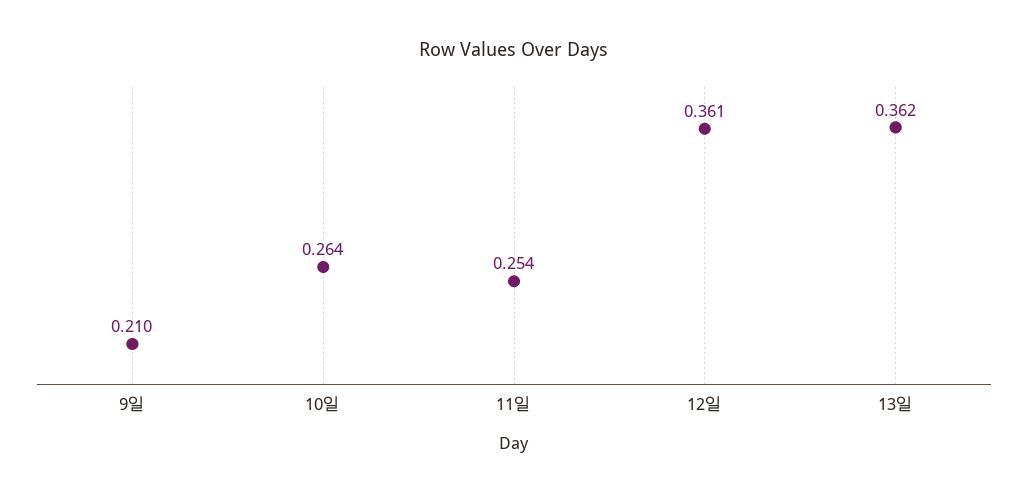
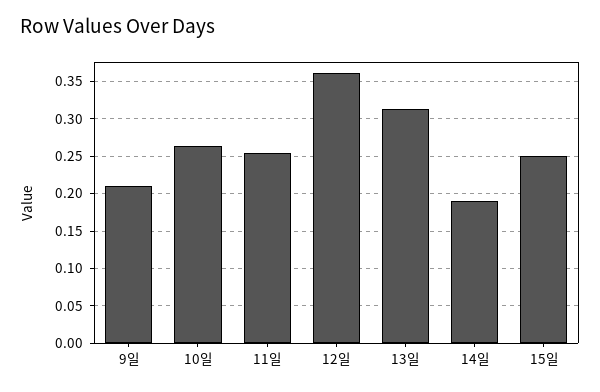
13일: 0.362 -> 0.31
14일: none -> 0.19
15일: none -> 0.25

